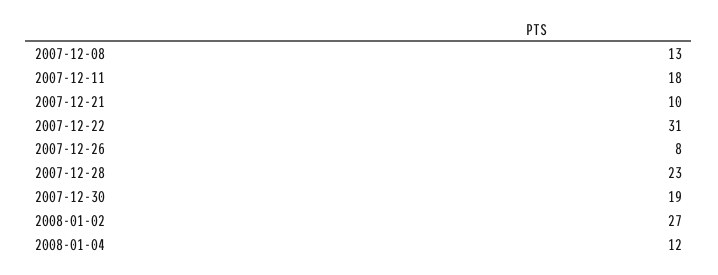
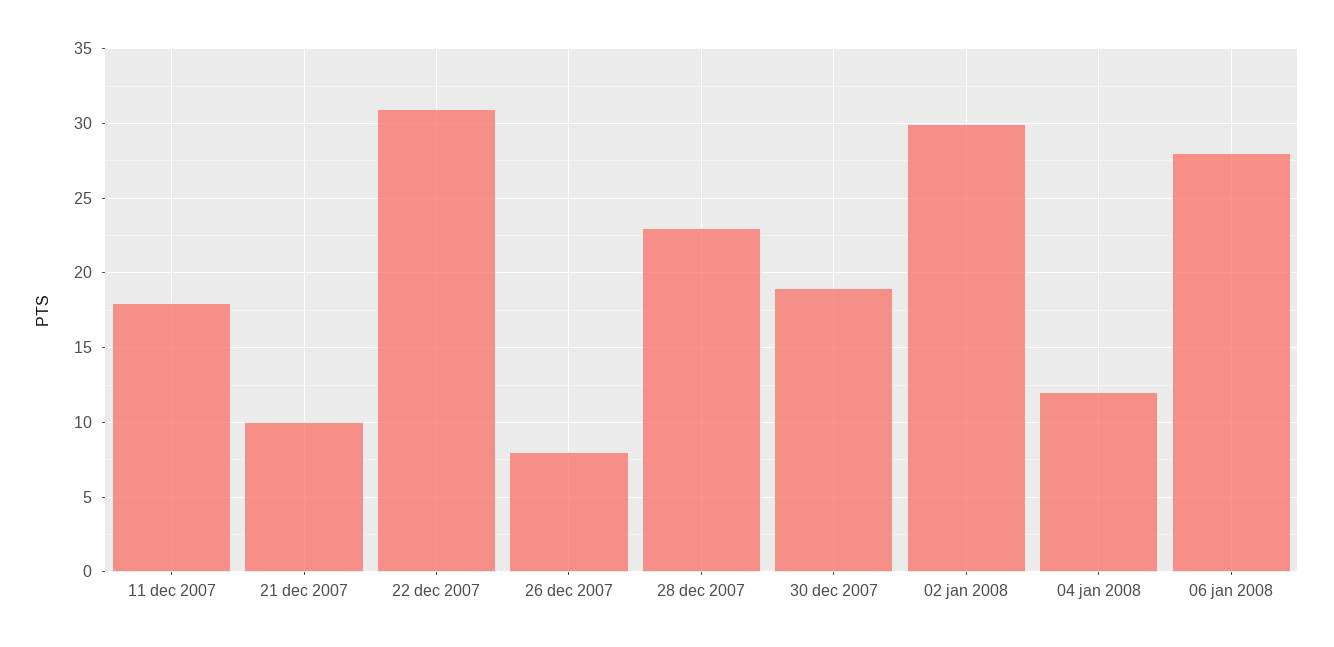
2007-12-08: 13 -> none
2008-01-02: 27 -> 30
06 jan 2008: none -> 28

